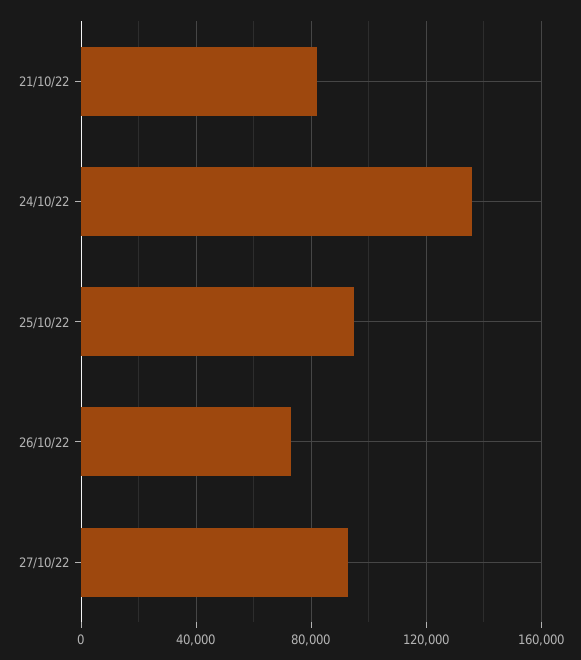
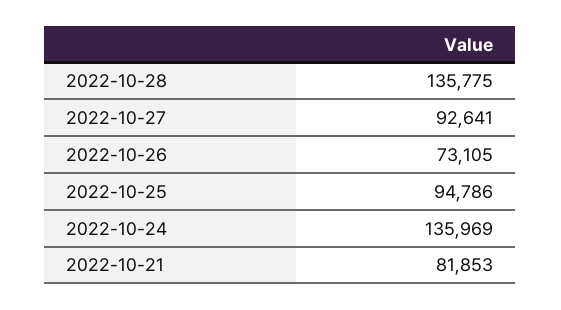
2022-10-28: none -> 135775

